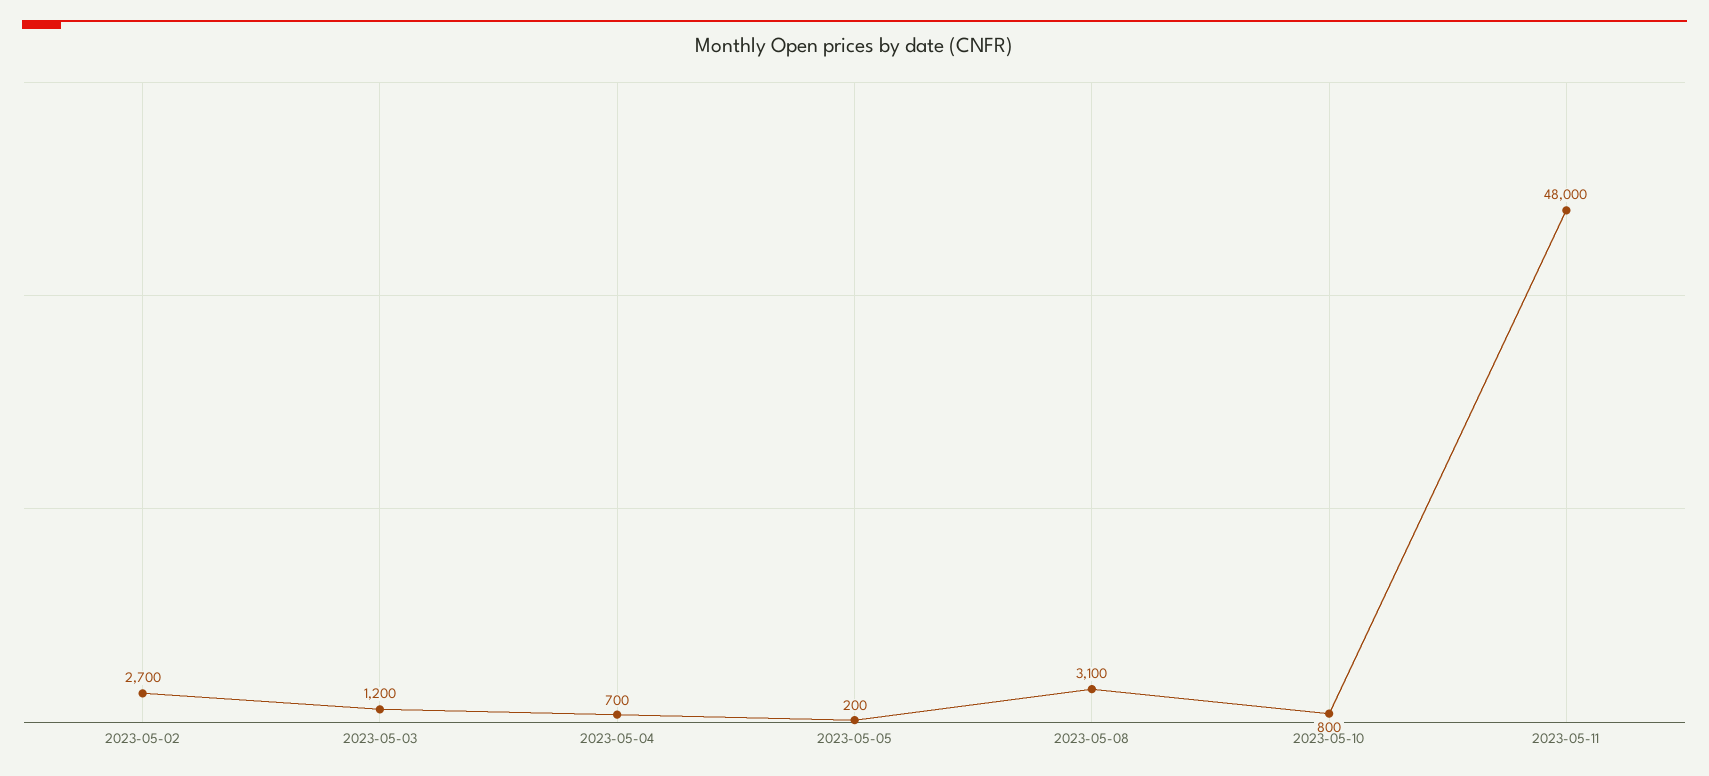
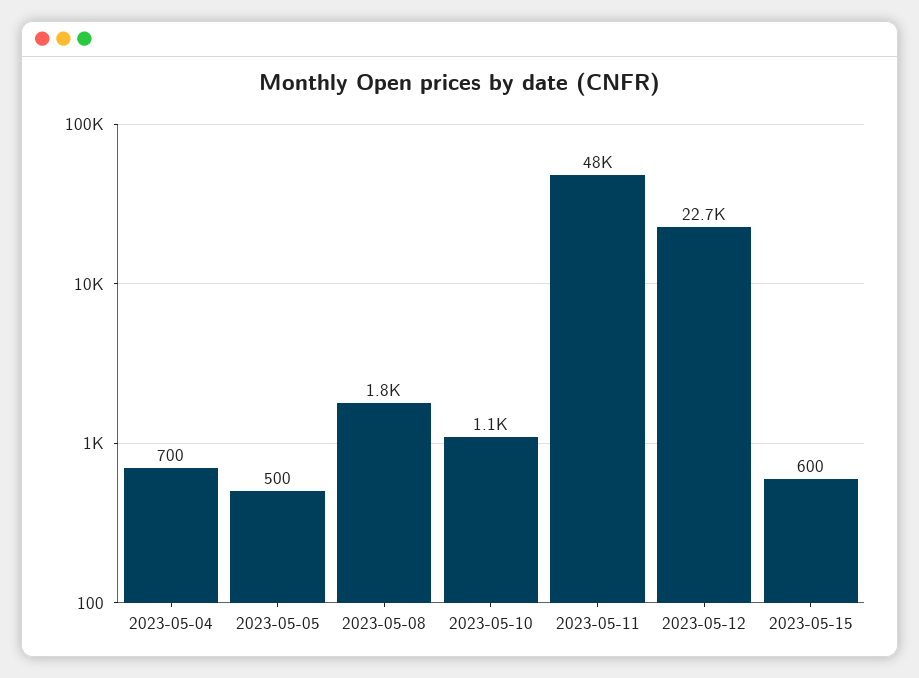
2023-05-02: 2700 -> none
2023-05-03: 1200 -> none
2023-05-05: 200 -> 500
2023-05-08: 3100 -> 1800
2023-05-10: 800 -> 1100
2023-05-12: none -> 22700
2023-05-15: none -> 600

